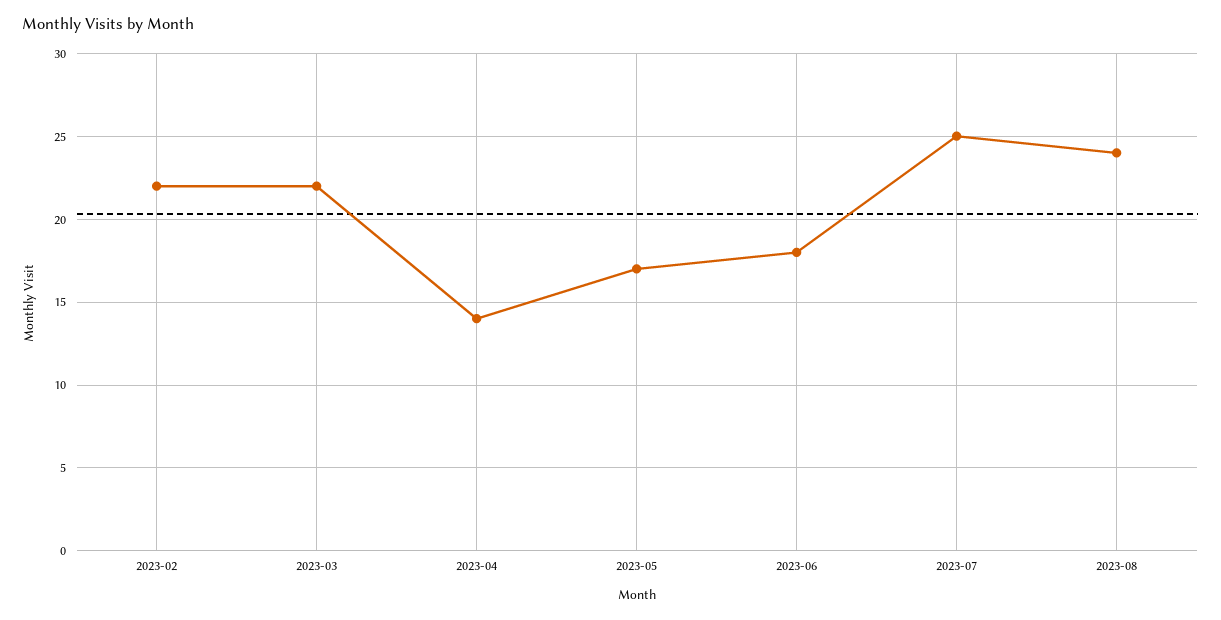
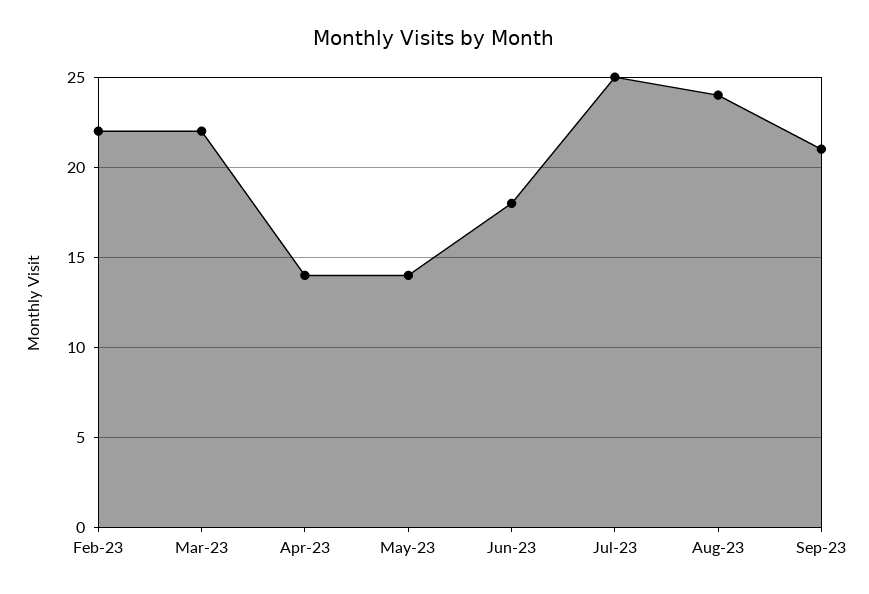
2023-05: 17 -> 14
Sep-23: none -> 21

